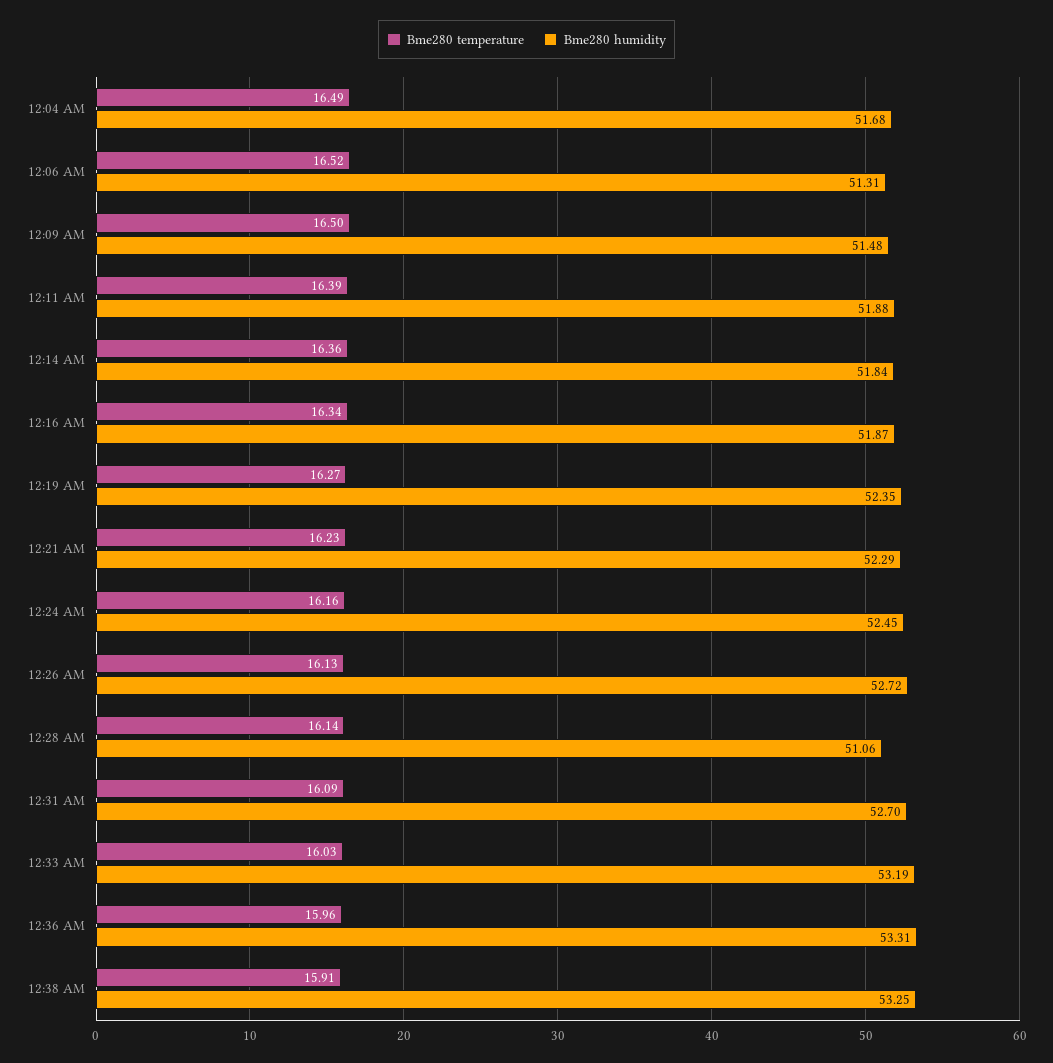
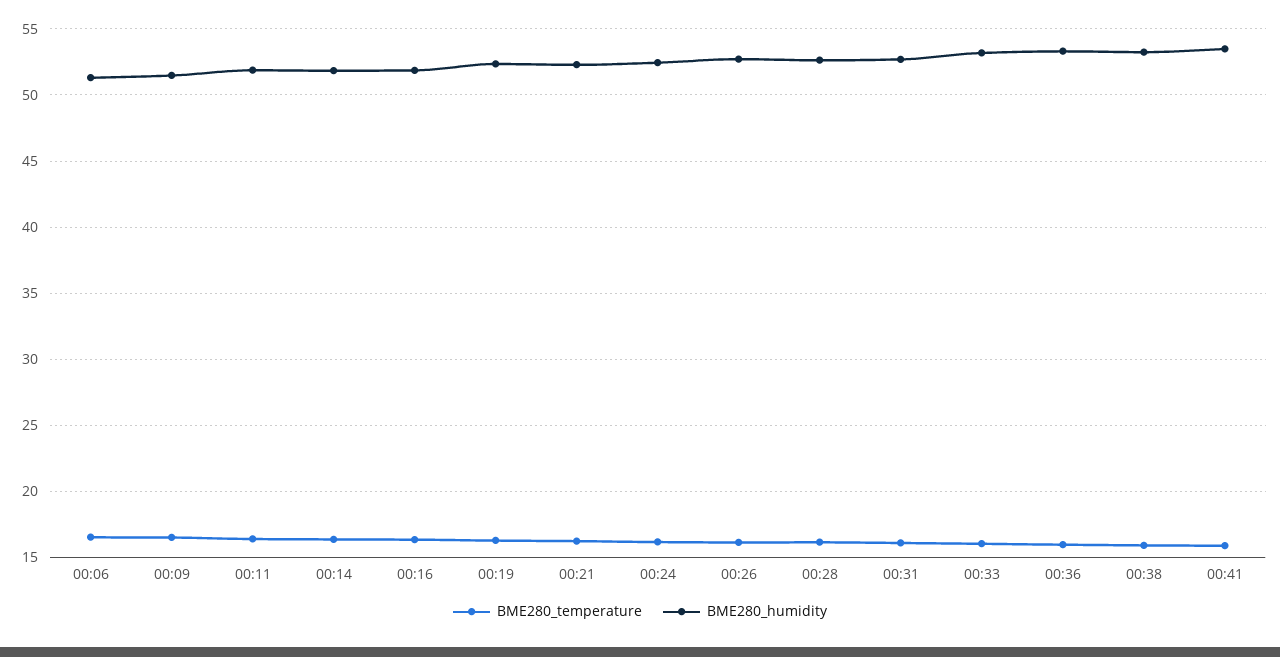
Bme280 temperature, 12:04 AM: 16.49 -> none
Bme280 humidity, 12:04 AM: 51.68 -> none
Bme280 humidity, 12:28 AM: 51.06 -> 52.5
Bme280 temperature, 00:41: none -> 16
Bme280 humidity, 00:41: none -> 53.5

